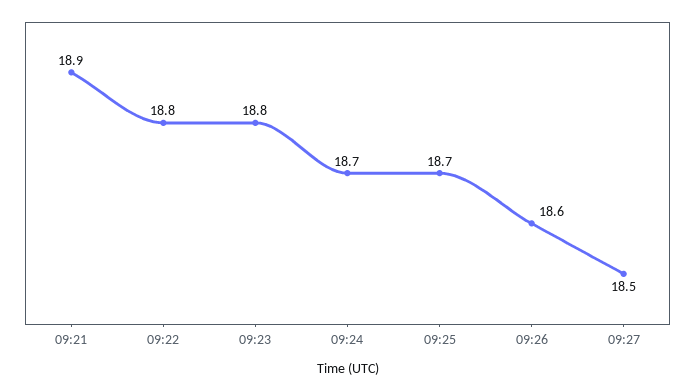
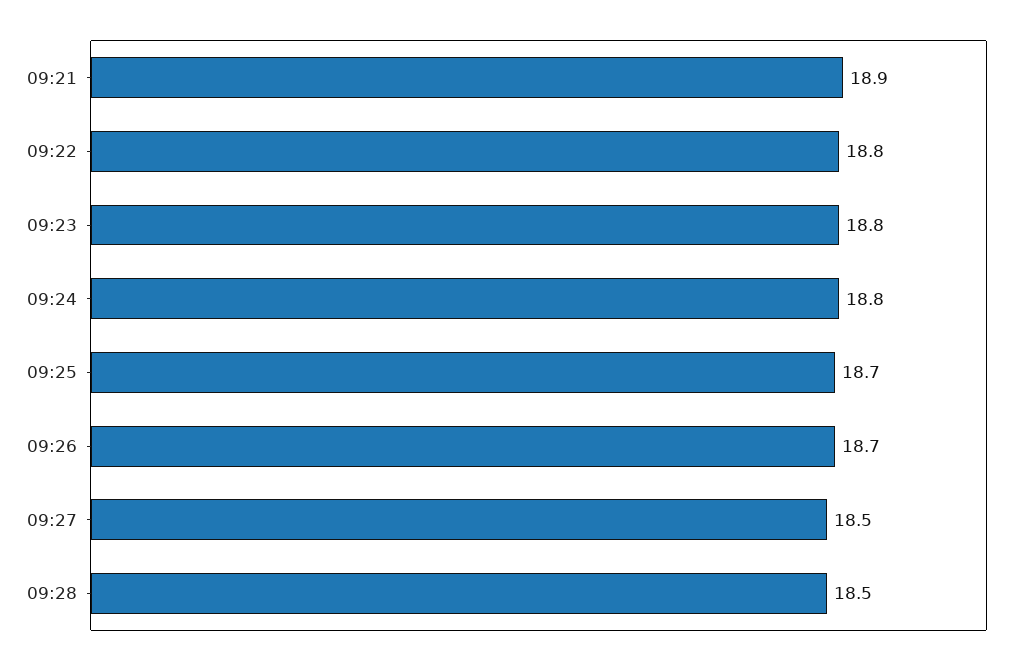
09:24: 18.7 -> 18.8
09:26: 18.6 -> 18.7
09:28: none -> 18.5

